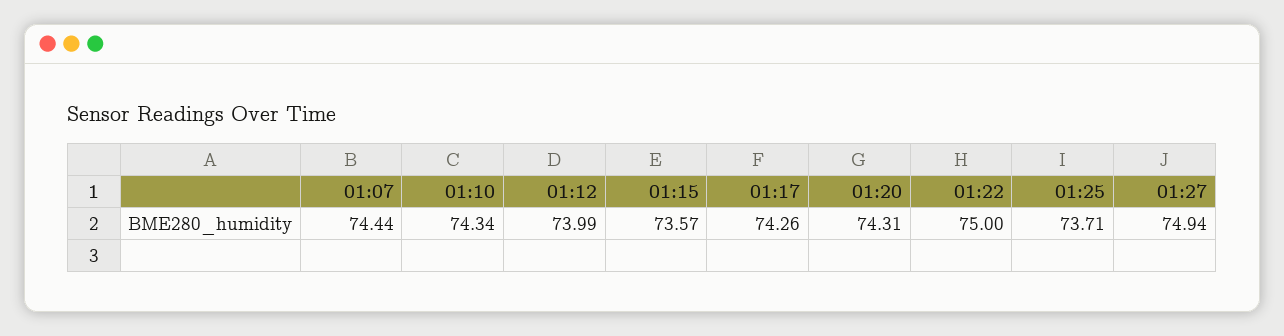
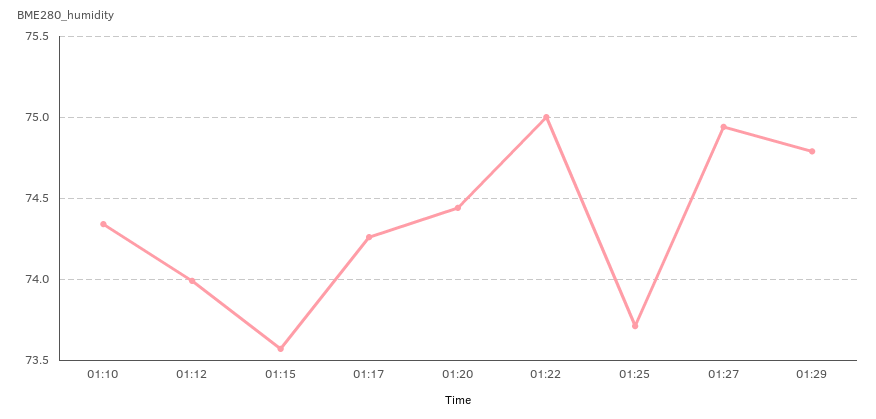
01:07: 74.44 -> none
01:20: 74.31 -> 74.45
01:29: none -> 74.8

